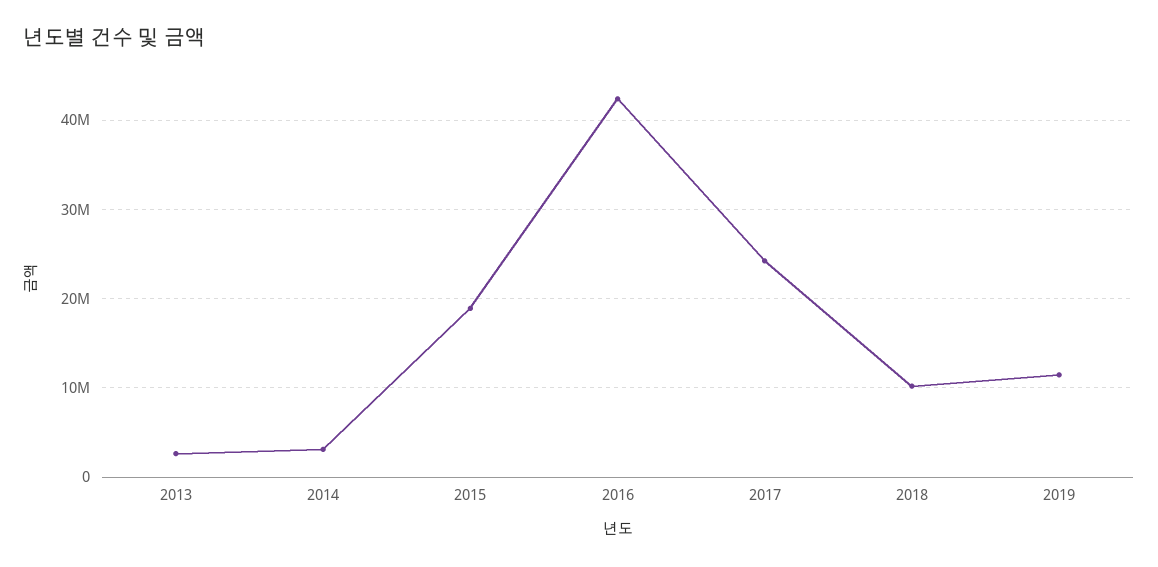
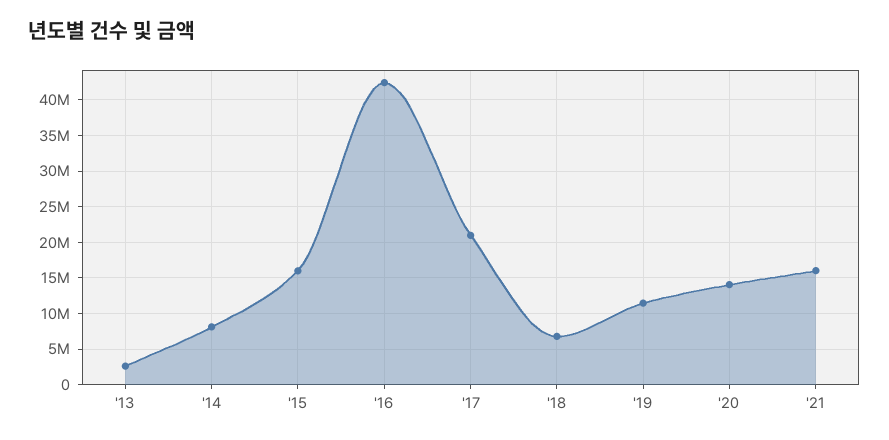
2014: 3000000 -> 8000000
2015: 19000000 -> 16000000
2017: 24000000 -> 21000000
2018: 10000000 -> 7000000
'20: none -> 14000000
'21: none -> 16000000

